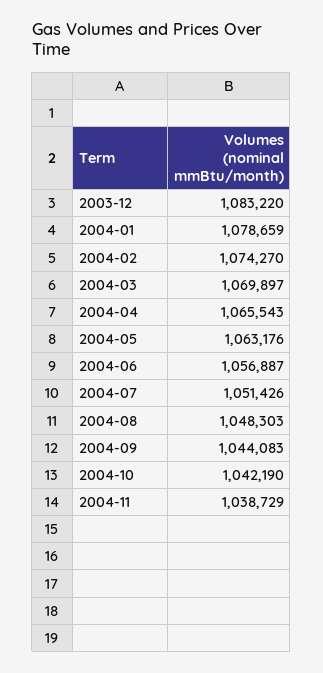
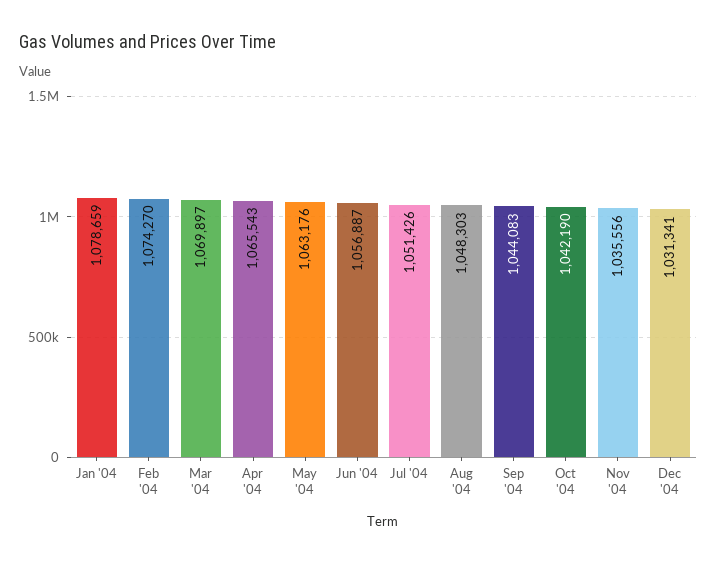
2003-12: 1083220 -> none
2004-11: 1038729 -> 1035556
Dec '04: none -> 1031341

